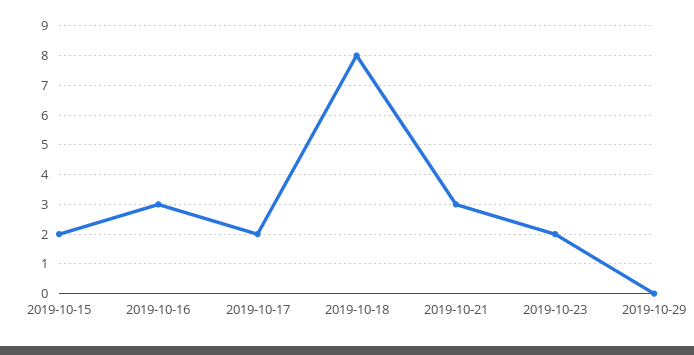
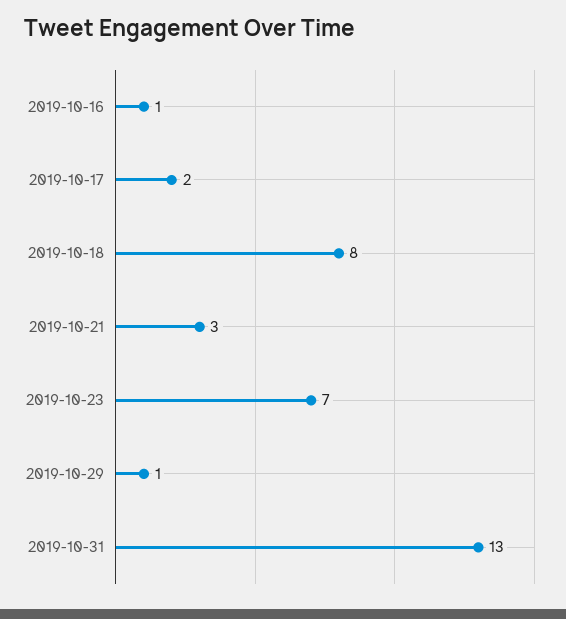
2019-10-15: 2 -> none
2019-10-16: 3 -> 1
2019-10-23: 2 -> 7
2019-10-29: 0 -> 1
2019-10-31: none -> 13

